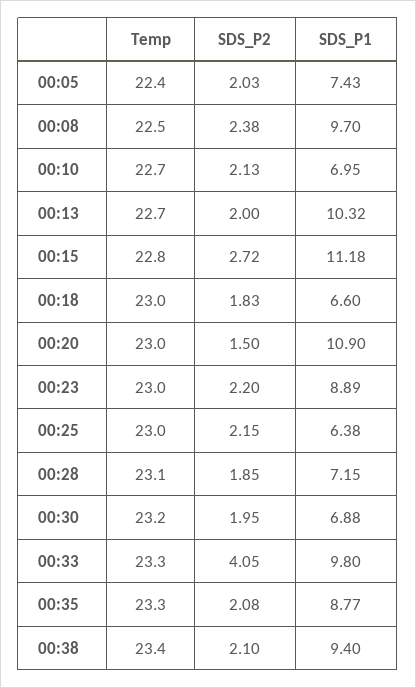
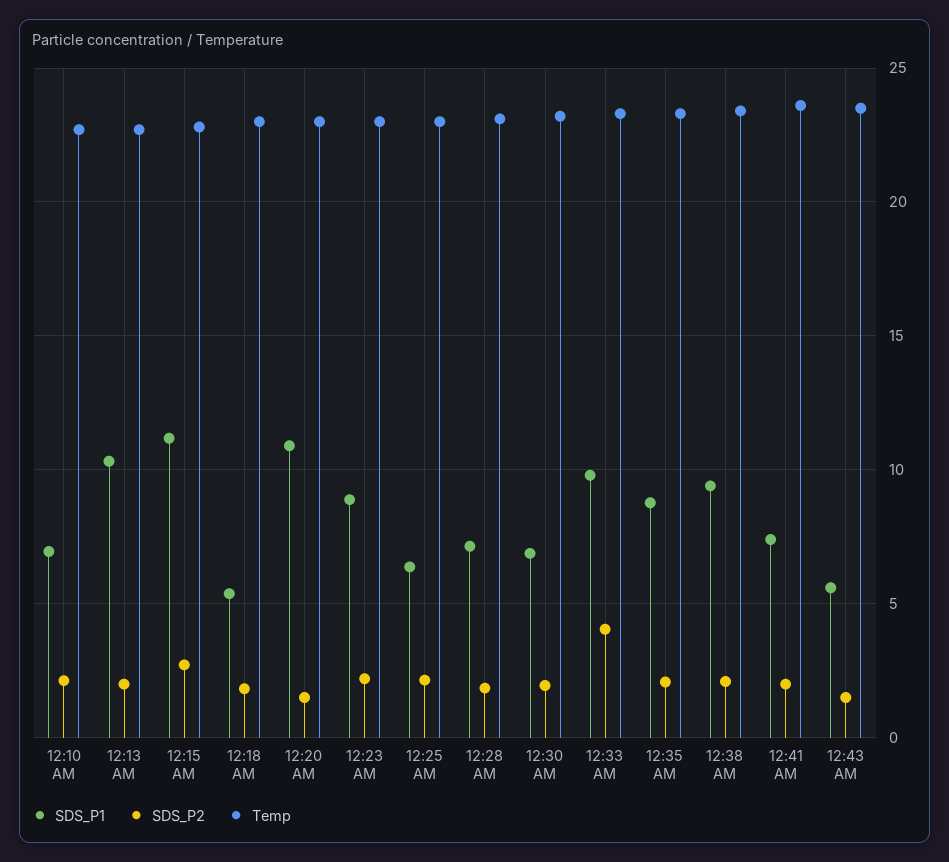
Temp, 00:05: 22.4 -> none
SDS_P2, 00:05: 2.03 -> none
SDS_P1, 00:05: 7.43 -> none
Temp, 00:08: 22.5 -> none
SDS_P2, 00:08: 2.38 -> none
SDS_P1, 00:08: 9.7 -> none
SDS_P1, 00:18: 6.6 -> 5.5
SDS_P1, 12:41 AM: none -> 7.5
SDS_P2, 12:41 AM: none -> 2
Temp, 12:41 AM: none -> 23.5
SDS_P1, 12:43 AM: none -> 5.5
SDS_P2, 12:43 AM: none -> 1.5
Temp, 12:43 AM: none -> 23.5

